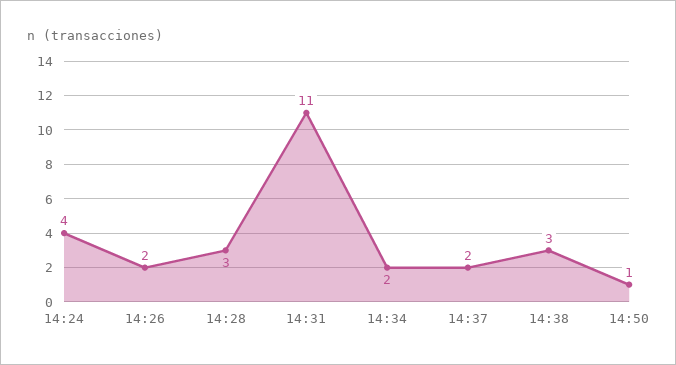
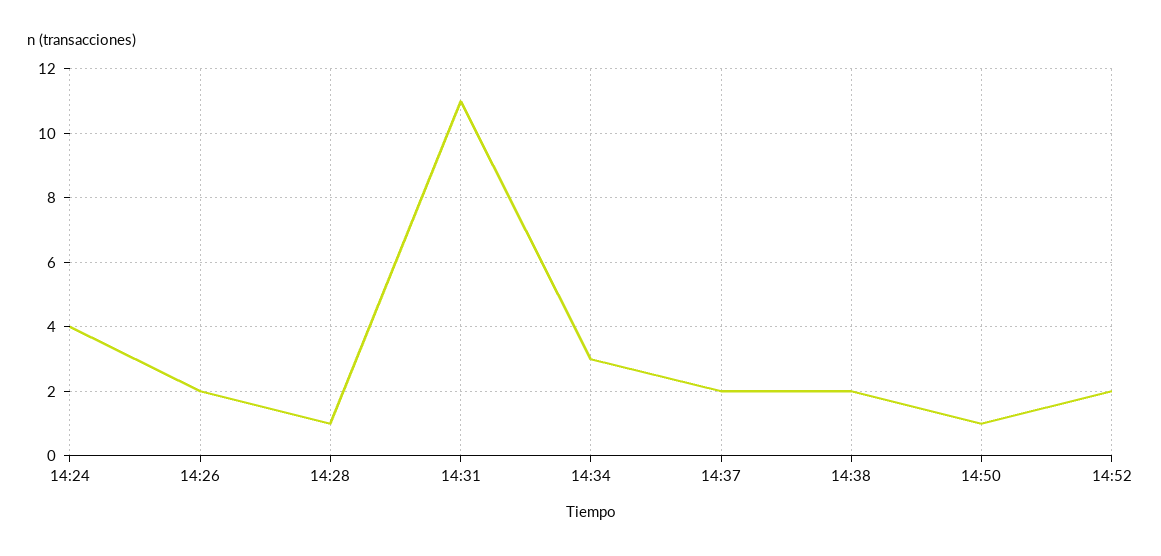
14:28: 3 -> 1
14:34: 2 -> 3
14:38: 3 -> 2
14:52: none -> 2

